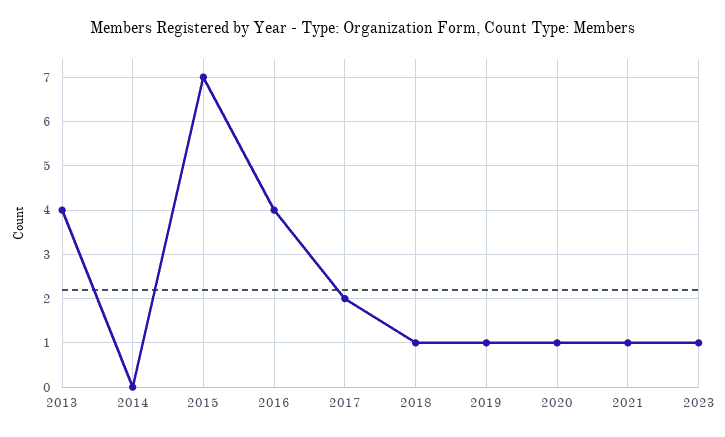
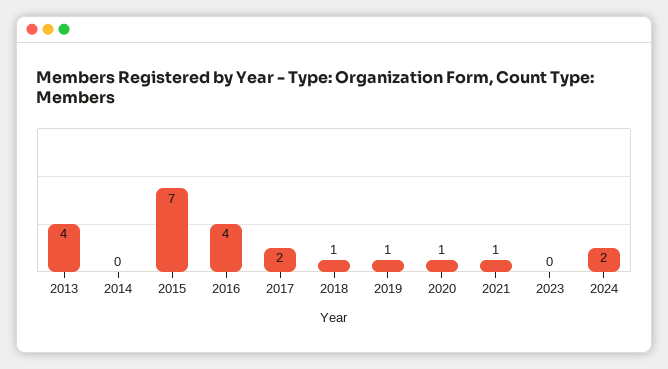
2023: 1 -> 0
2024: none -> 2

